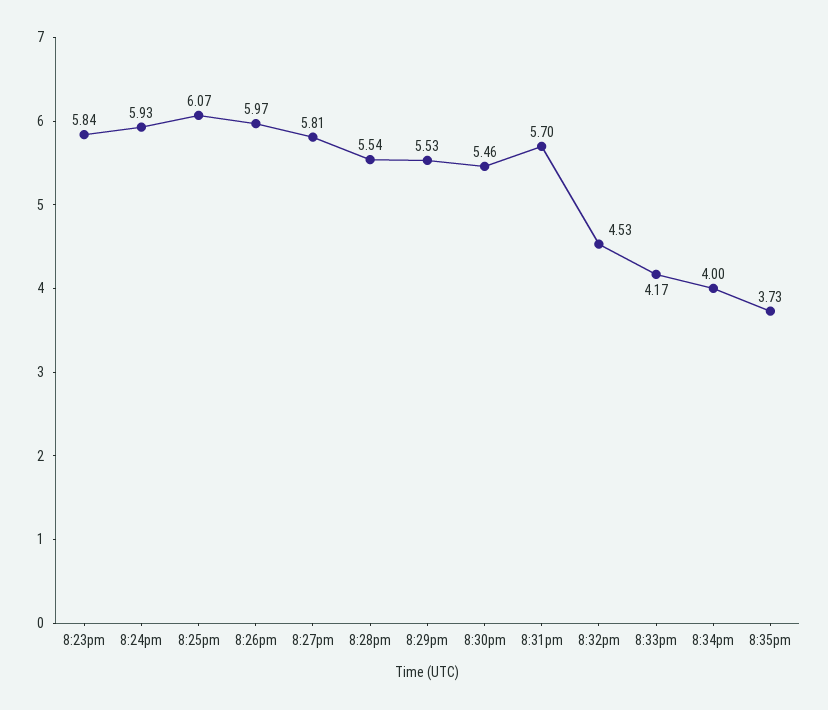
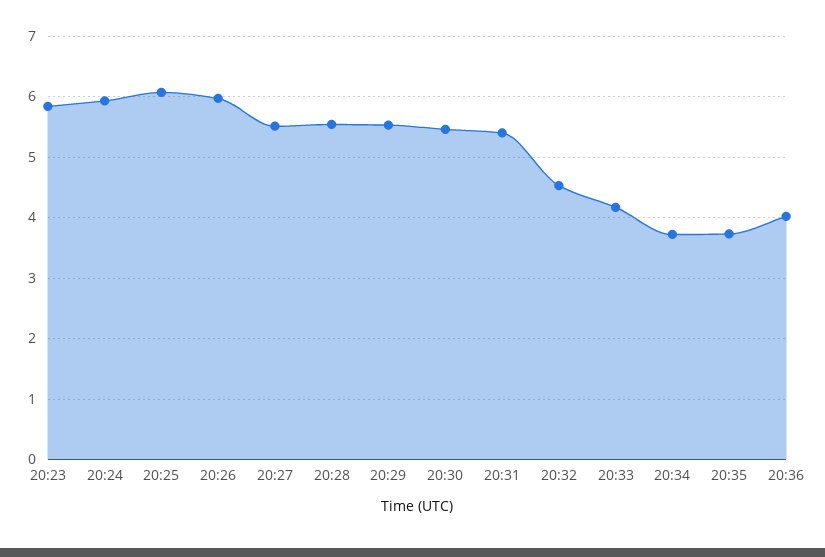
8:27pm: 5.81 -> 5.5
8:31pm: 5.7 -> 5.4
8:34pm: 4 -> 3.7
20:36: none -> 4

